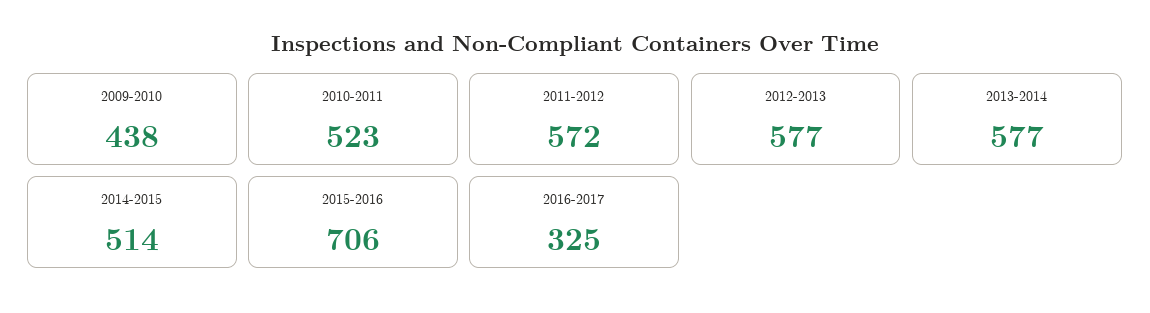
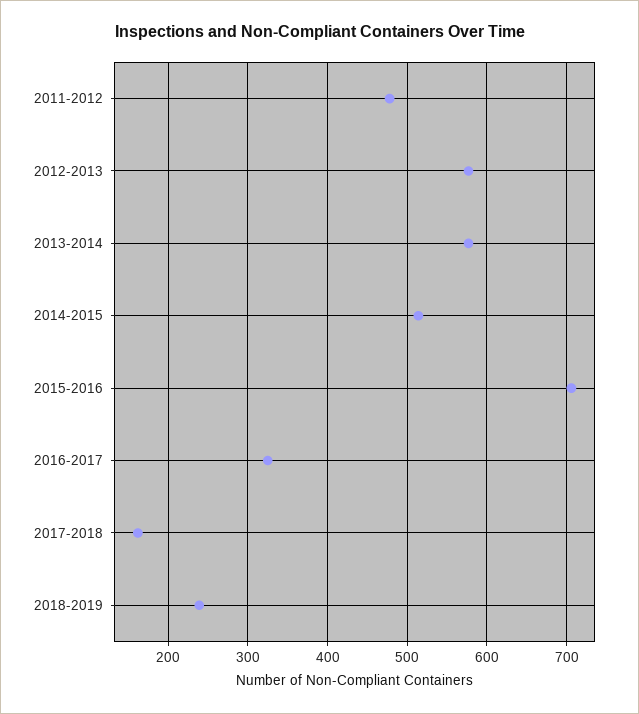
2009-2010: 438 -> none
2010-2011: 523 -> none
2011-2012: 572 -> 480
2017-2018: none -> 160
2018-2019: none -> 240

